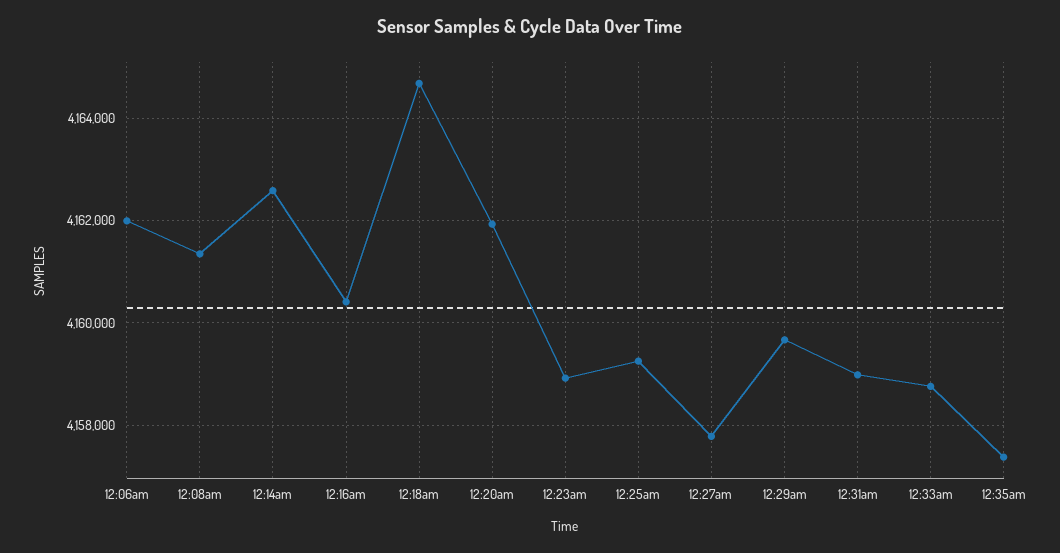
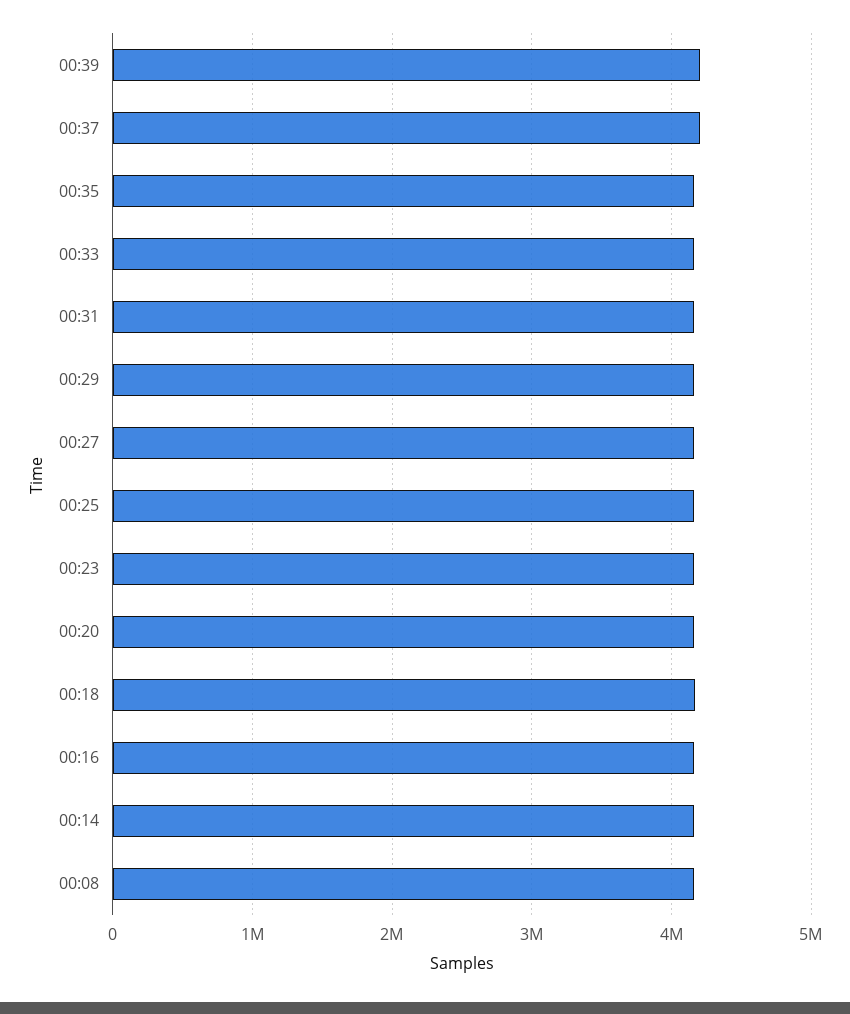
12:06am: 4162000 -> none
00:39: none -> 4200000
00:37: none -> 4200000

